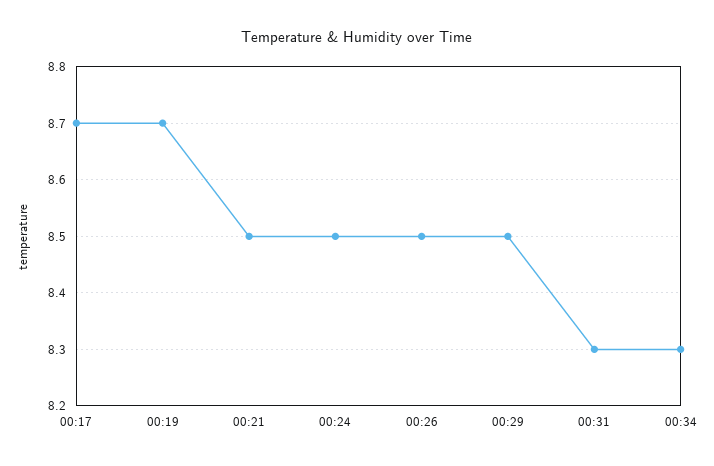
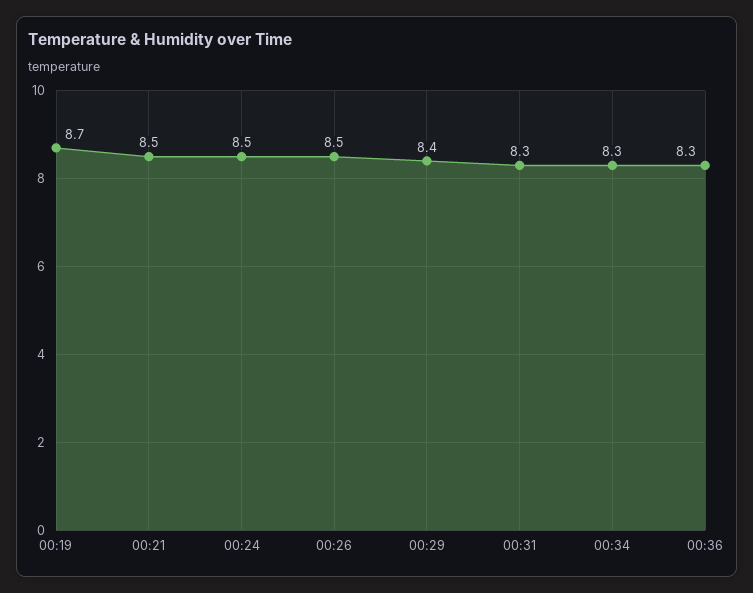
00:17: 8.7 -> none
00:29: 8.5 -> 8.4
00:36: none -> 8.3

